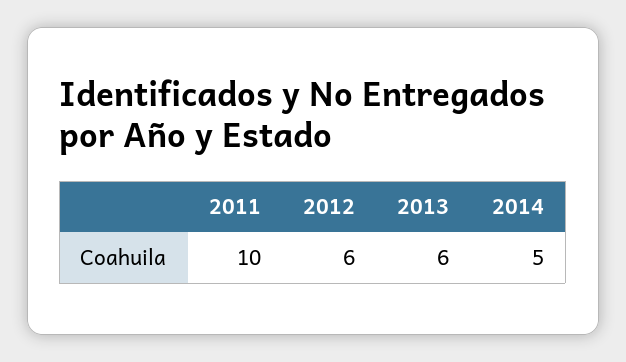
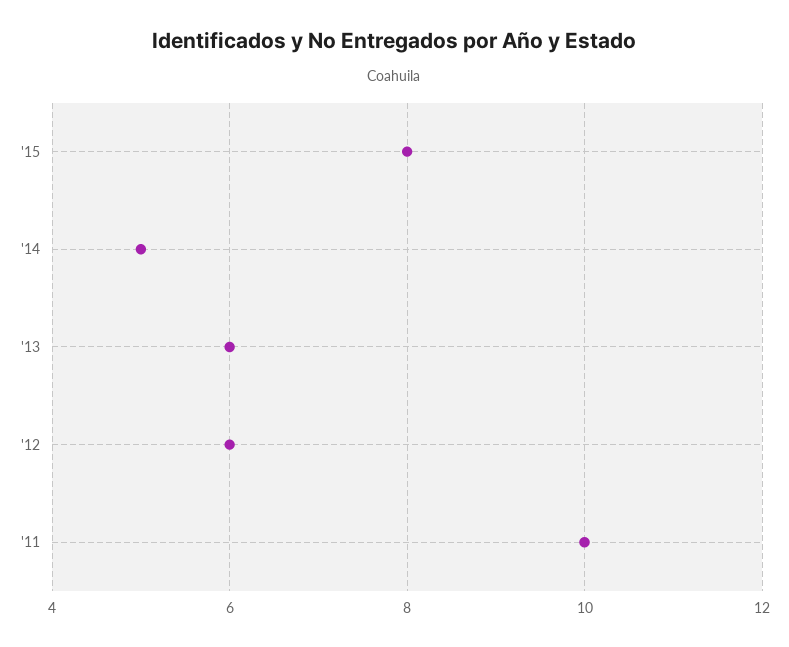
'15: none -> 8

